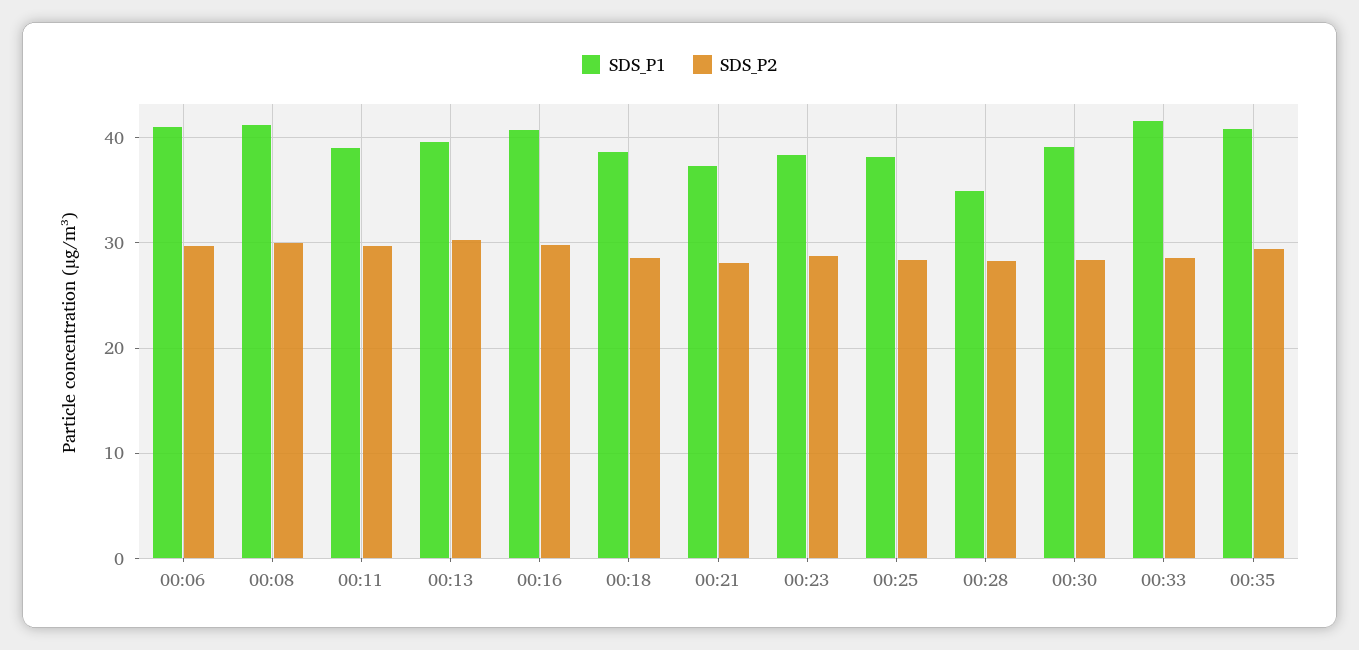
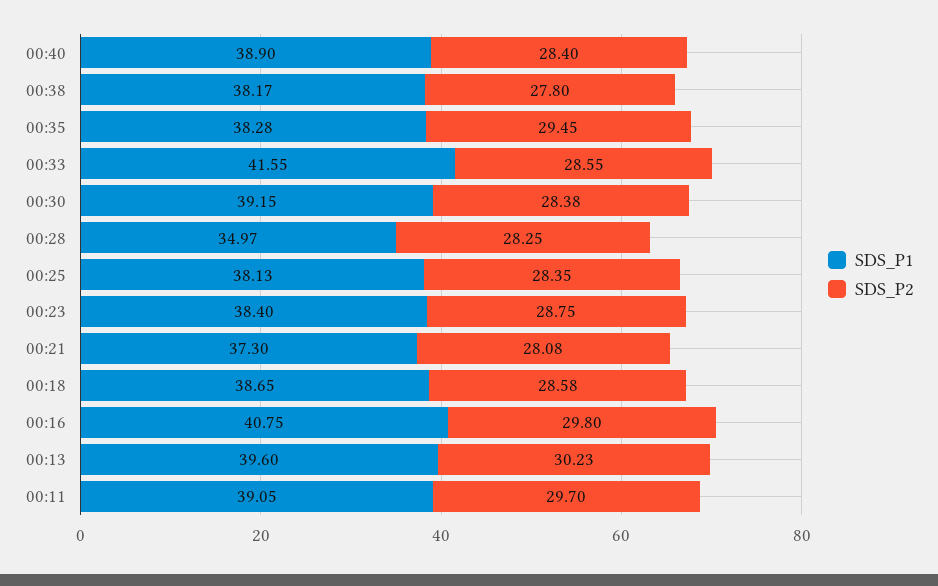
SDS_P1, 00:06: 41 -> none
SDS_P2, 00:06: 30 -> none
SDS_P1, 00:08: 41 -> none
SDS_P2, 00:08: 30 -> none
SDS_P1, 00:35: 41 -> 38.28
SDS_P1, 00:40: none -> 38.9
SDS_P2, 00:40: none -> 28.4
SDS_P1, 00:38: none -> 38.17
SDS_P2, 00:38: none -> 27.8

